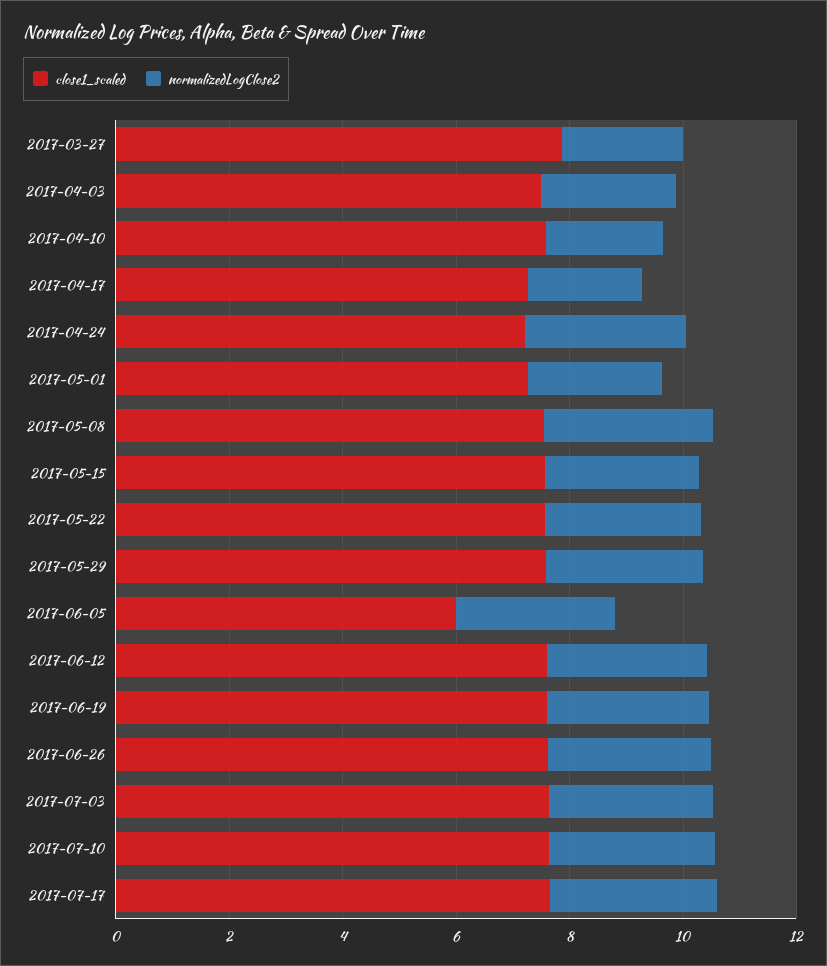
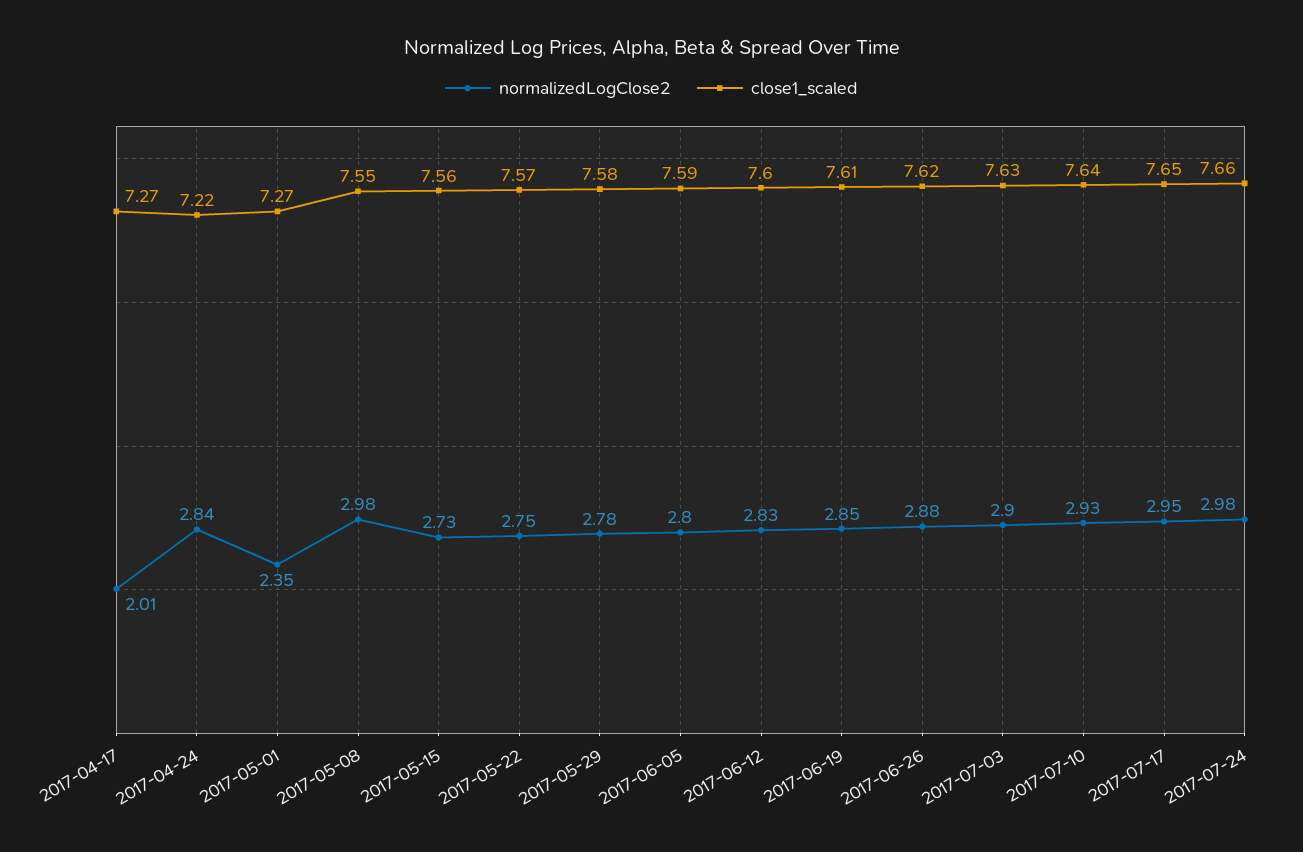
close1_scaled, 2017-03-27: 8 -> none
normalizedLogClose2, 2017-03-27: 2 -> none
close1_scaled, 2017-04-03: 7.5 -> none
normalizedLogClose2, 2017-04-03: 2.5 -> none
close1_scaled, 2017-04-10: 7.5 -> none
normalizedLogClose2, 2017-04-10: 2 -> none
close1_scaled, 2017-06-05: 6 -> 7.59
normalizedLogClose2, 2017-07-24: none -> 2.98
close1_scaled, 2017-07-24: none -> 7.66

